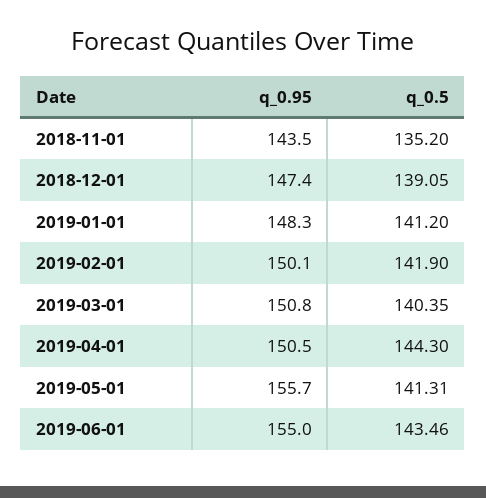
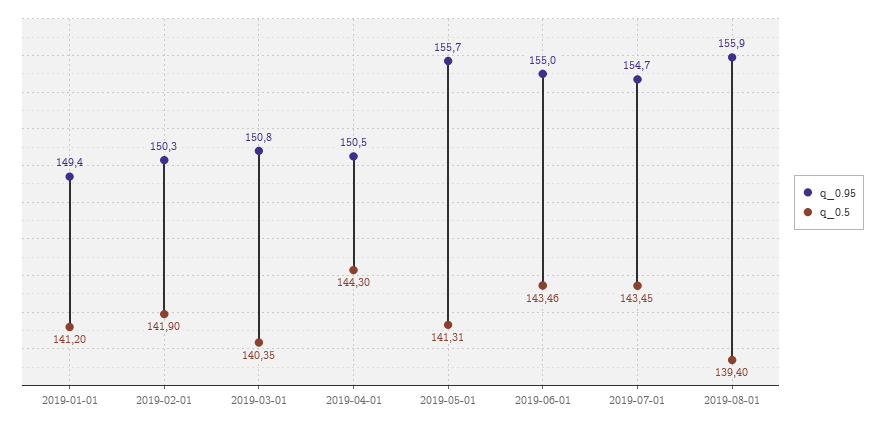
q_0.95, 2018-11-01: 143.5 -> none
q_0.5, 2018-11-01: 135.2 -> none
q_0.95, 2018-12-01: 147.4 -> none
q_0.5, 2018-12-01: 139.05 -> none
q_0.95, 2019-01-01: 148.3 -> 149.4
q_0.95, 2019-02-01: 150.1 -> 150.3
q_0.95, 2019-07-01: none -> 154.7
q_0.5, 2019-07-01: none -> 143.45
q_0.95, 2019-08-01: none -> 155.9
q_0.5, 2019-08-01: none -> 139.4

